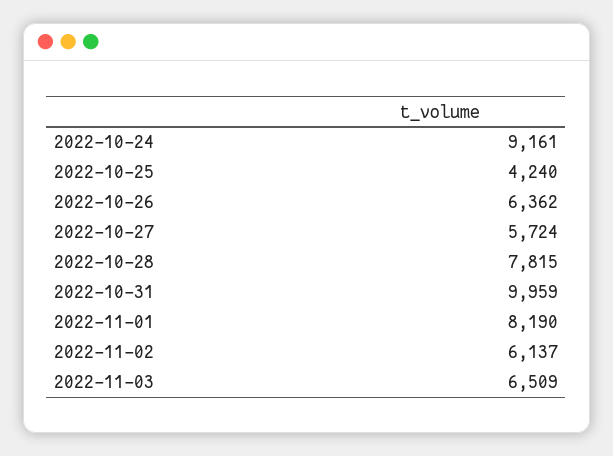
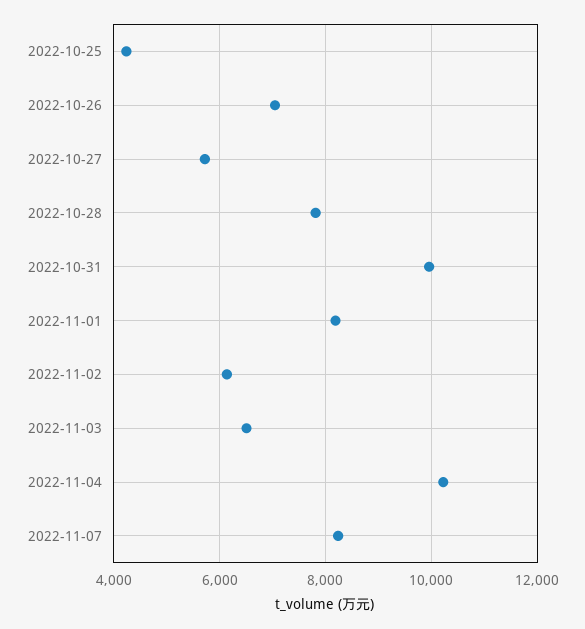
2022-10-24: 9161 -> none
2022-10-26: 6362 -> 7000
2022-11-04: none -> 10200
2022-11-07: none -> 8200

